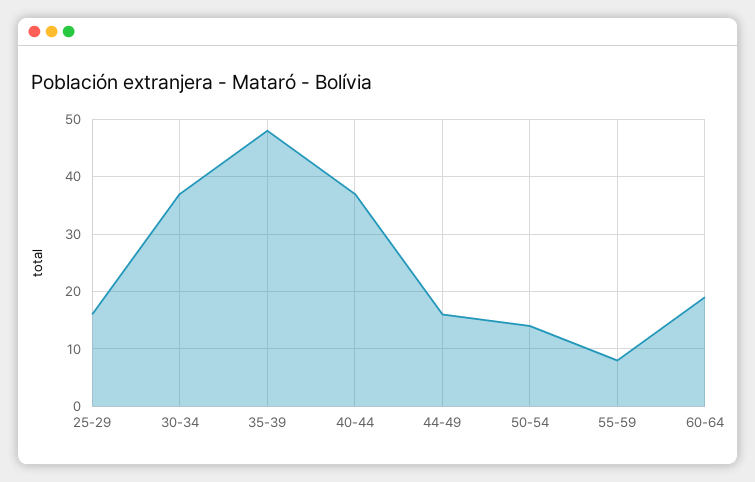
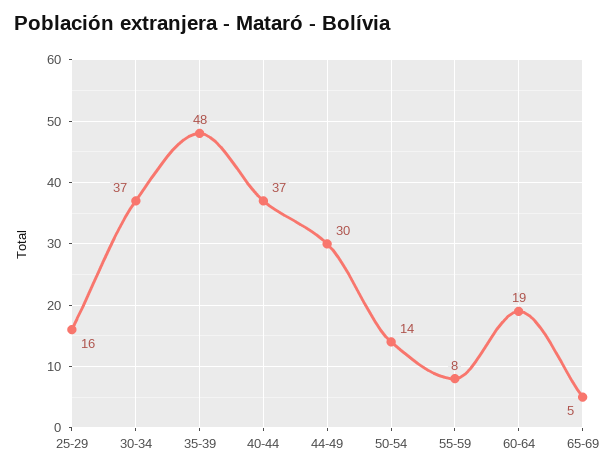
44-49: 15 -> 30
65-69: none -> 5

